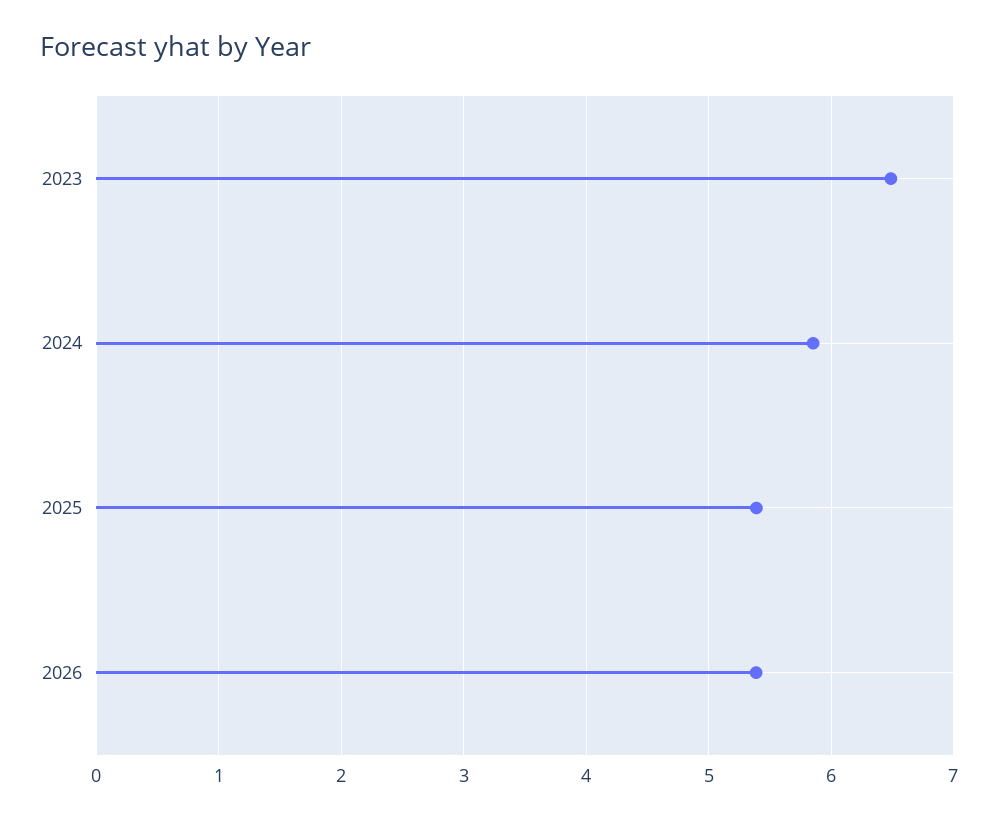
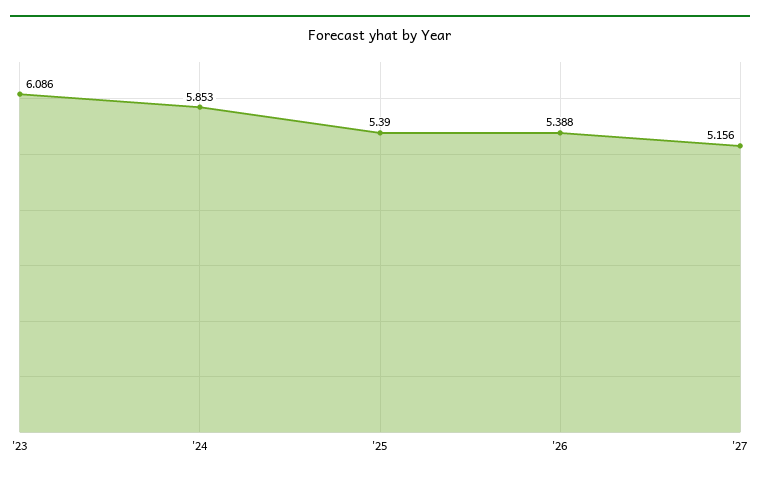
2023: 6.5 -> 6.086
'27: none -> 5.156

